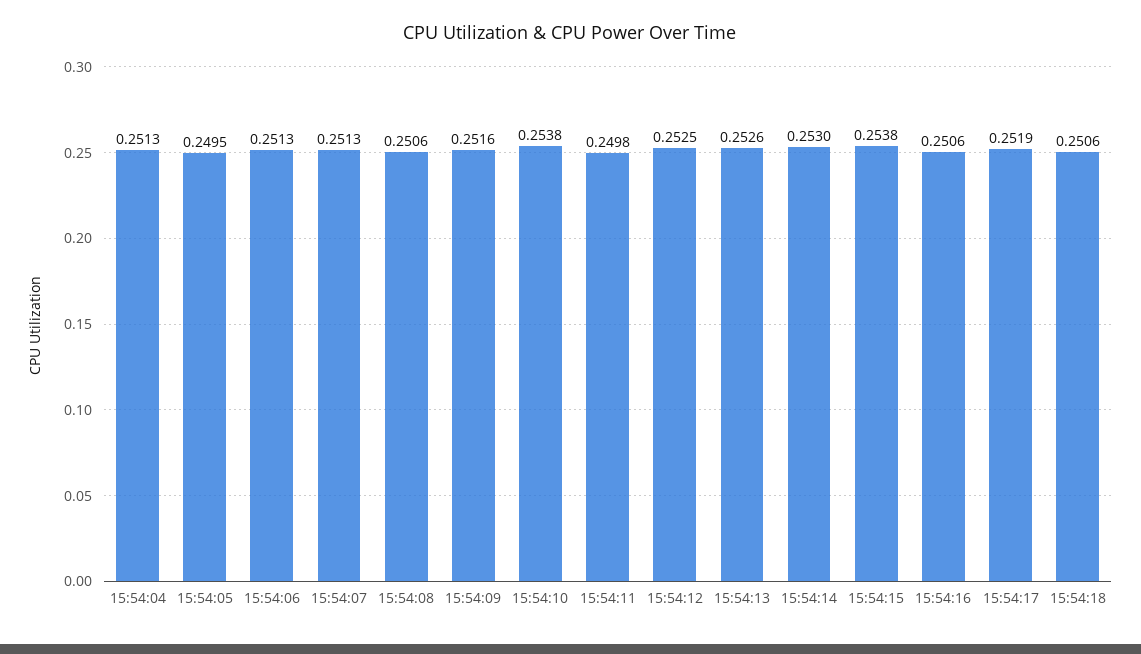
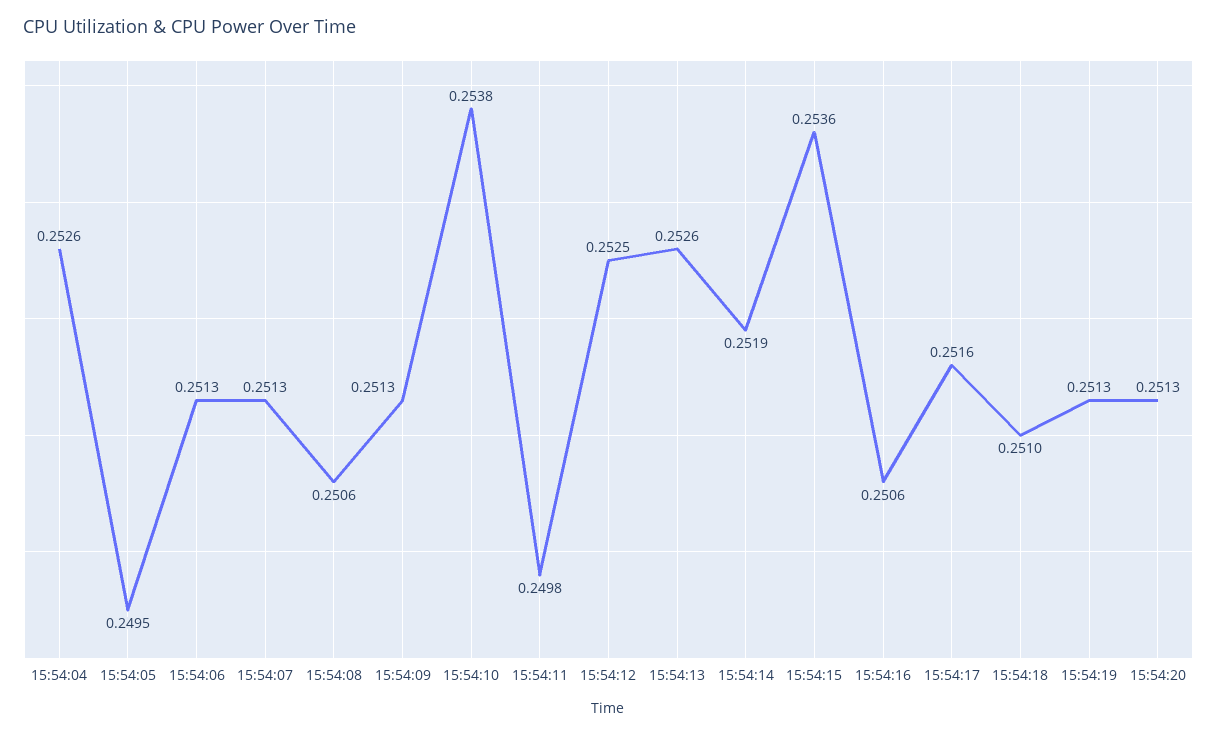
15:54:04: 0.2513 -> 0.2526
15:54:09: 0.2516 -> 0.2513
15:54:14: 0.253 -> 0.2519
15:54:15: 0.2538 -> 0.2536
15:54:17: 0.2519 -> 0.2516
15:54:18: 0.2506 -> 0.251
15:54:19: none -> 0.2513
15:54:20: none -> 0.2513

